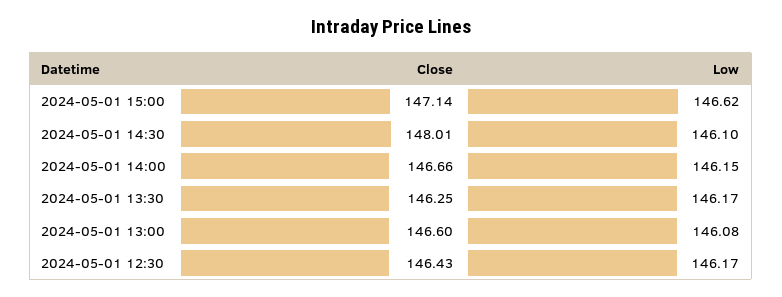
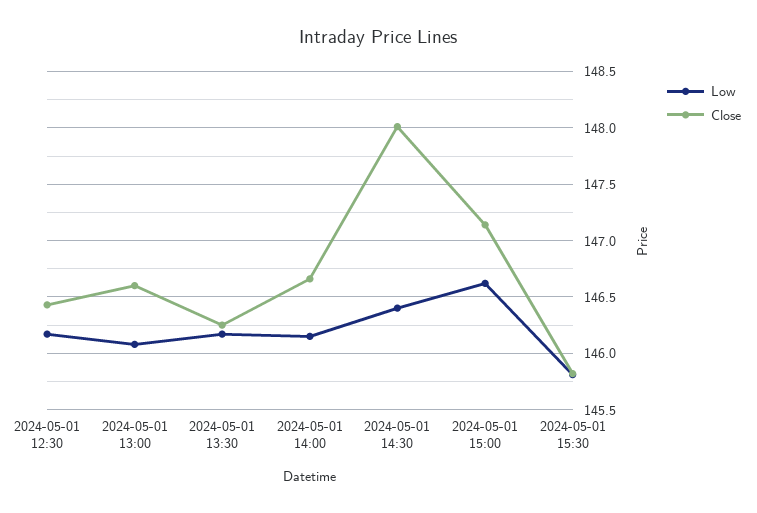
Low, 2024-05-01 14:30: 146.1 -> 146.4
Low, 2024-05-01 15:30: none -> 145.8
Close, 2024-05-01 15:30: none -> 145.8

